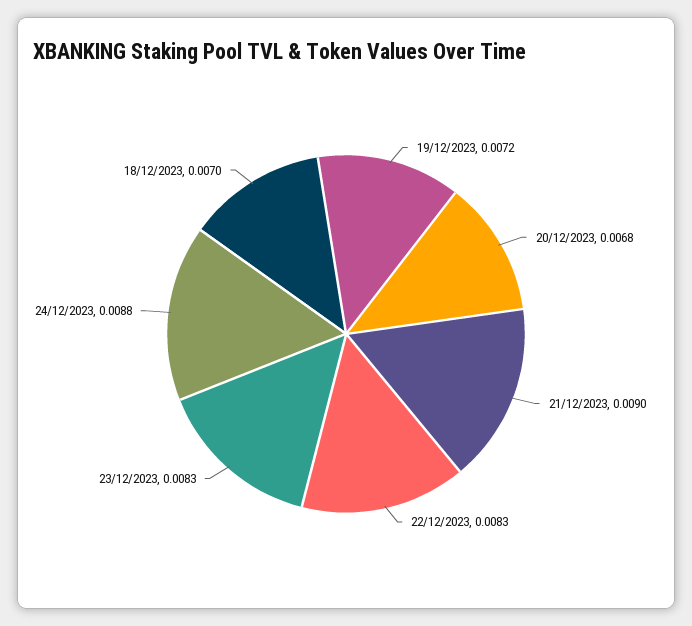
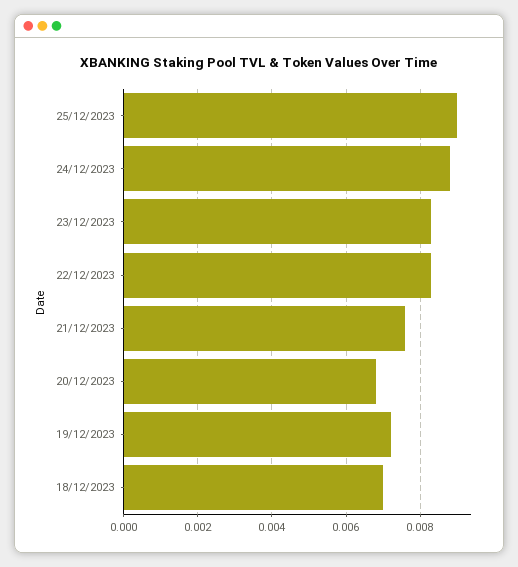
21/12/2023: 0.009 -> 0.0075
25/12/2023: none -> 0.009

